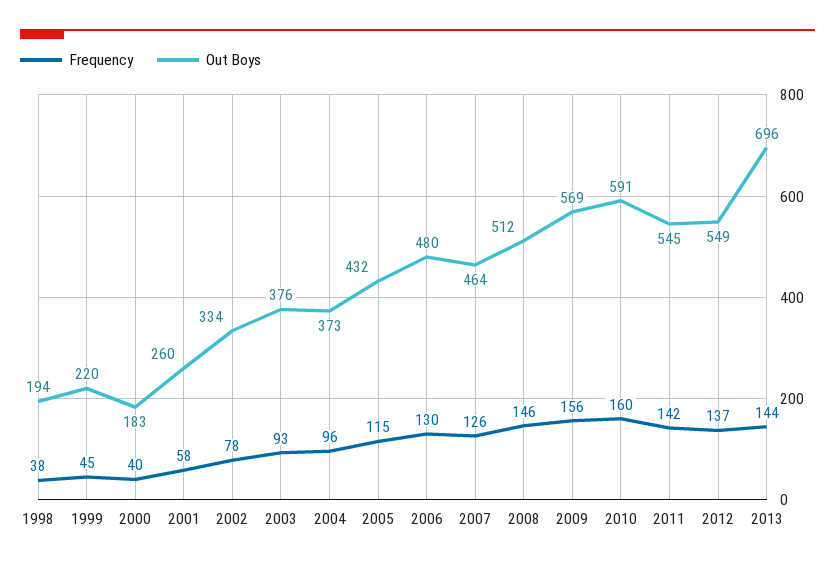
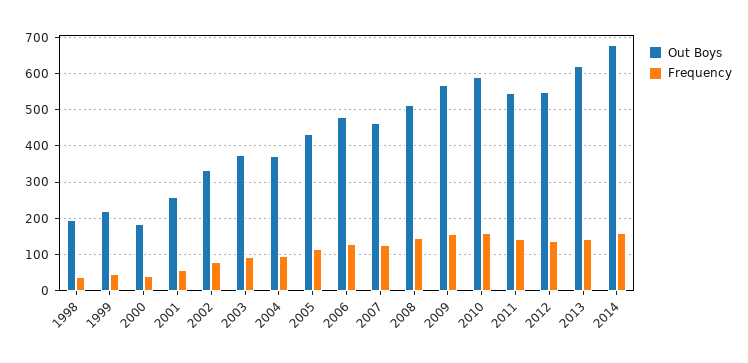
Out Boys, 2013: 696 -> 620
Out Boys, 2014: none -> 680
Frequency, 2014: none -> 160

